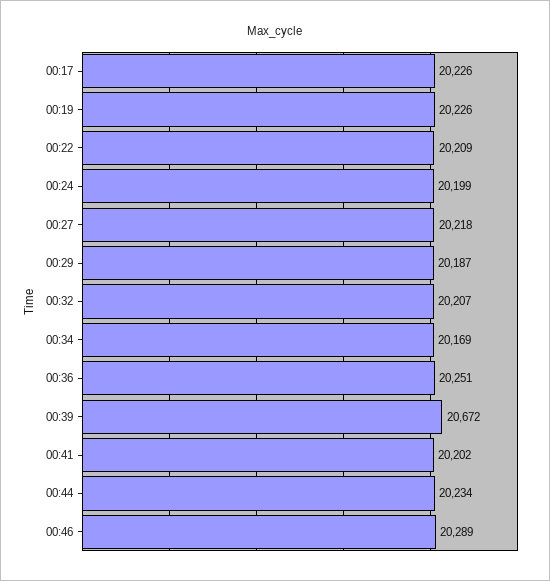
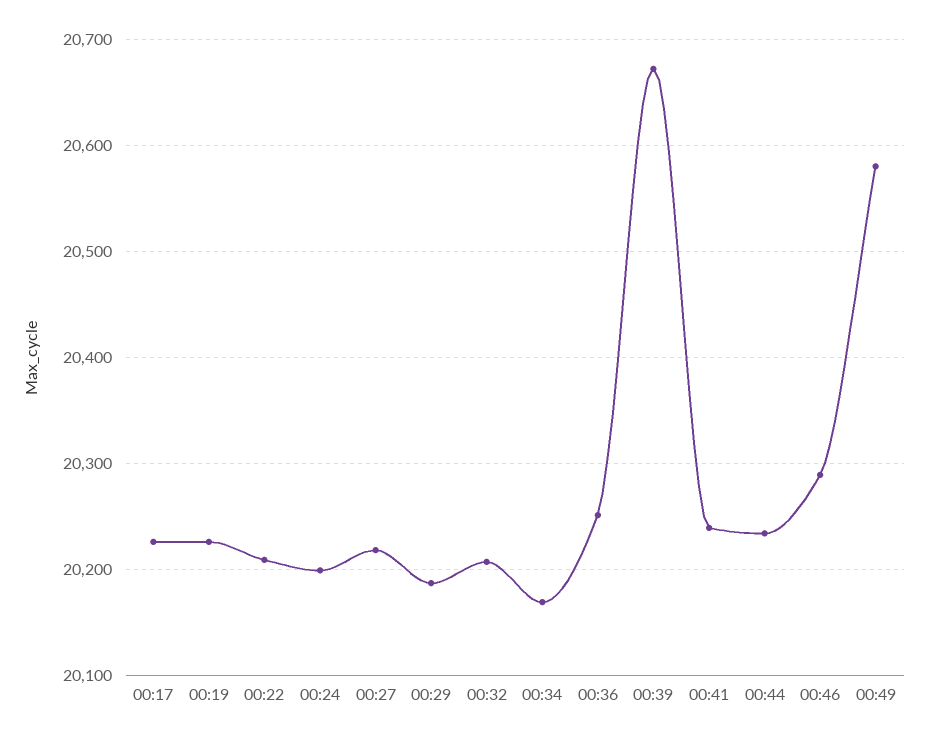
00:41: 20202 -> 20240
00:49: none -> 20580

